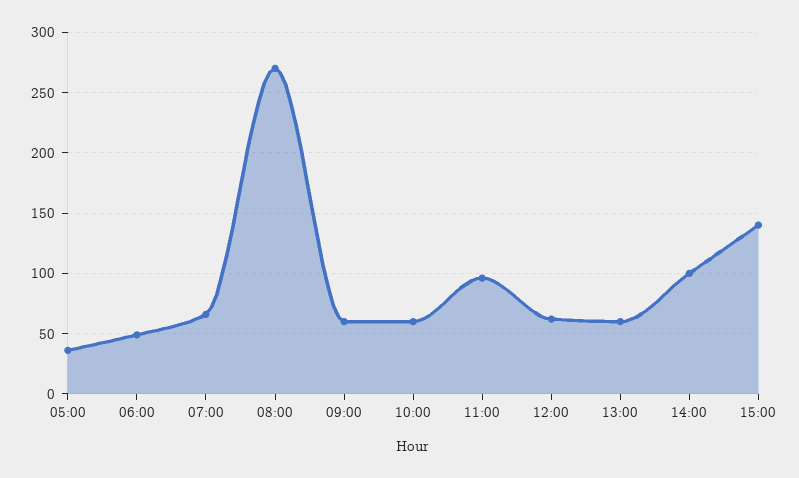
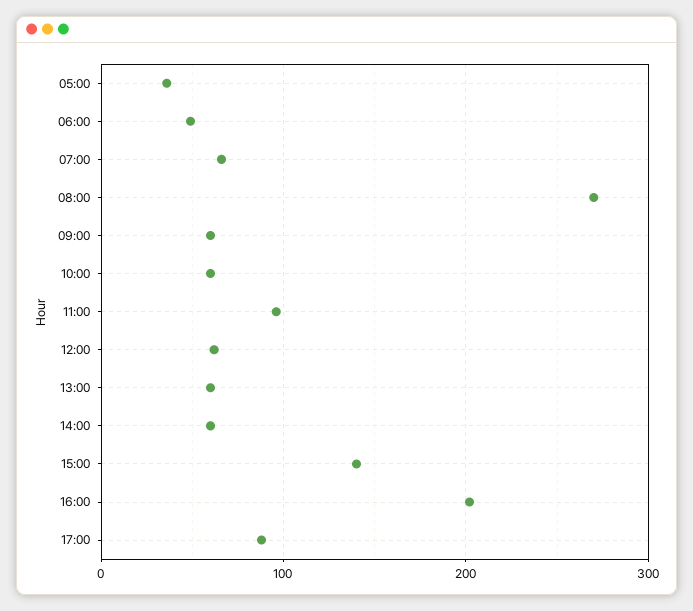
14:00: 100 -> 60
16:00: none -> 200
17:00: none -> 90

